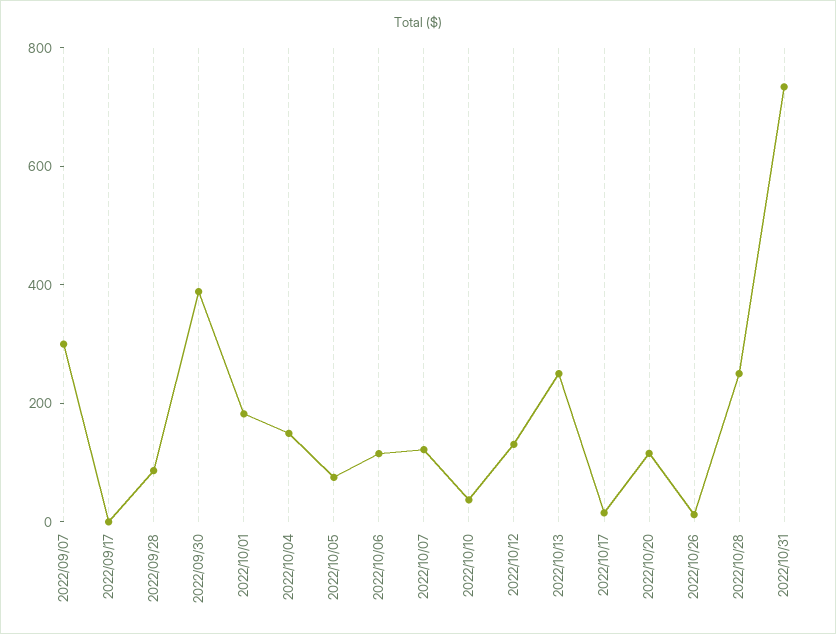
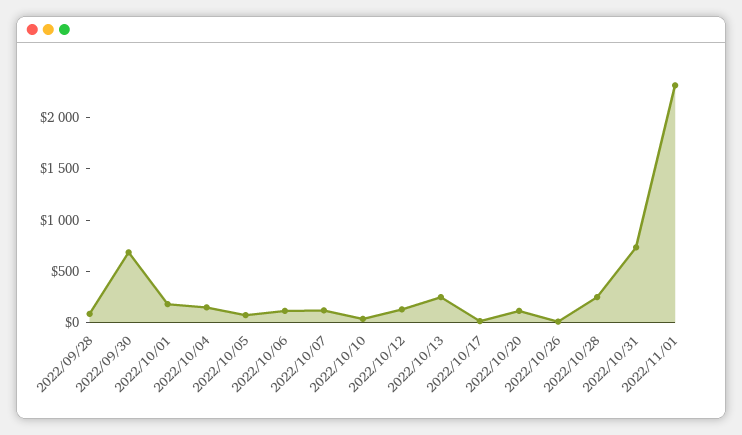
2022/09/07: 300 -> none
2022/09/17: 0 -> none
2022/09/30: 400 -> 700
2022/11/01: none -> 2300

